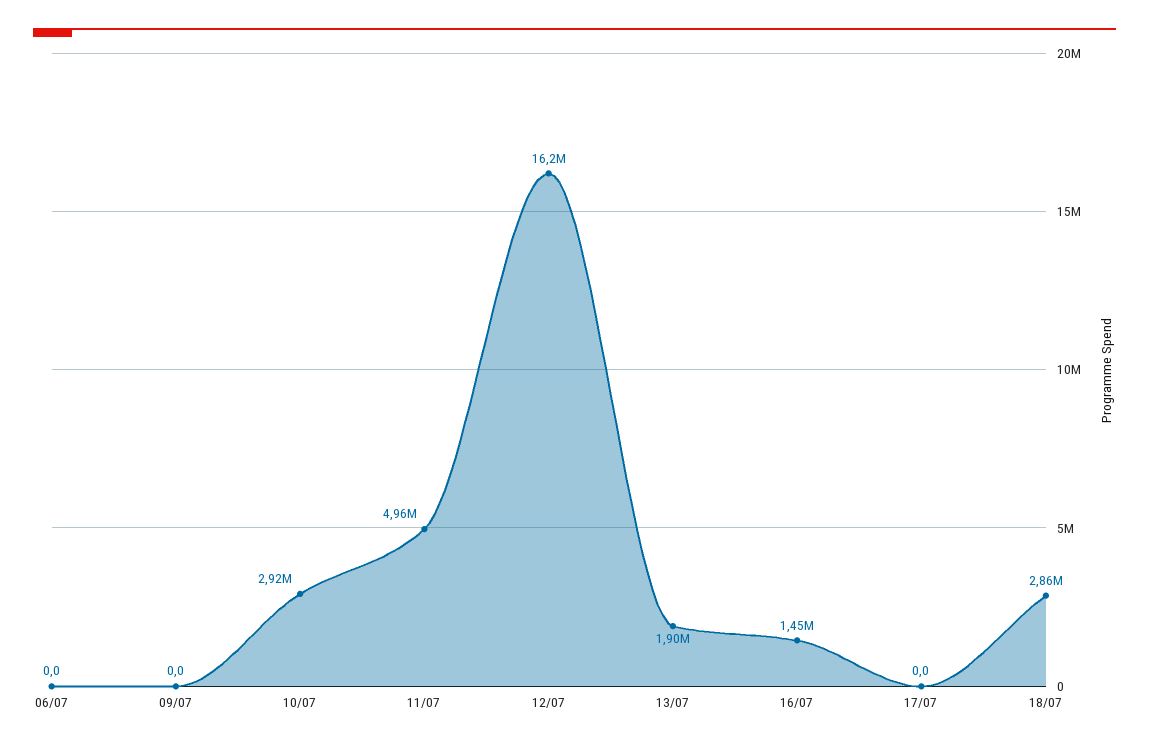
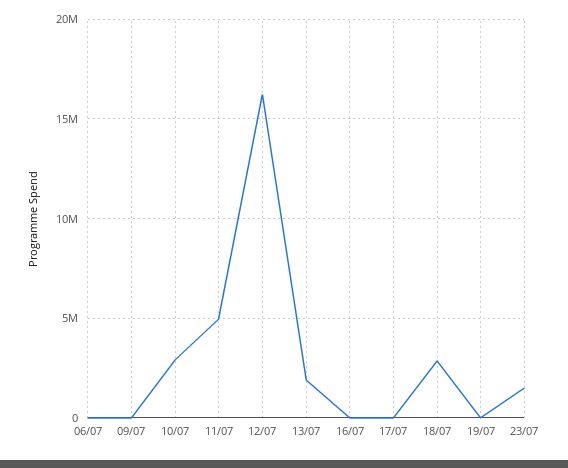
16/07: 1450000 -> 0
19/07: none -> 0
23/07: none -> 1500000

